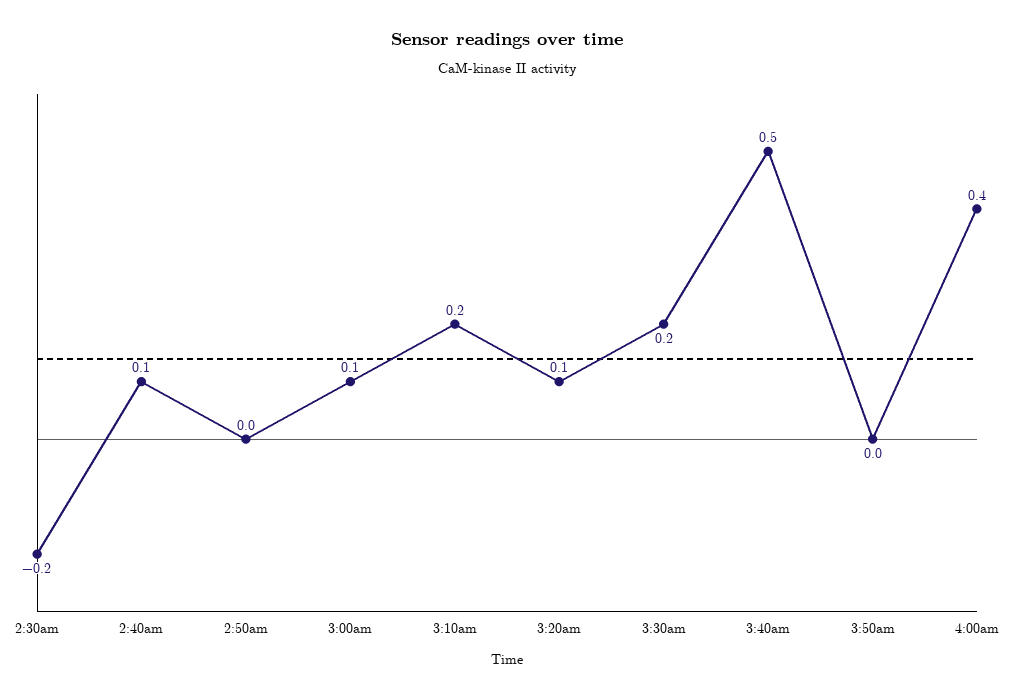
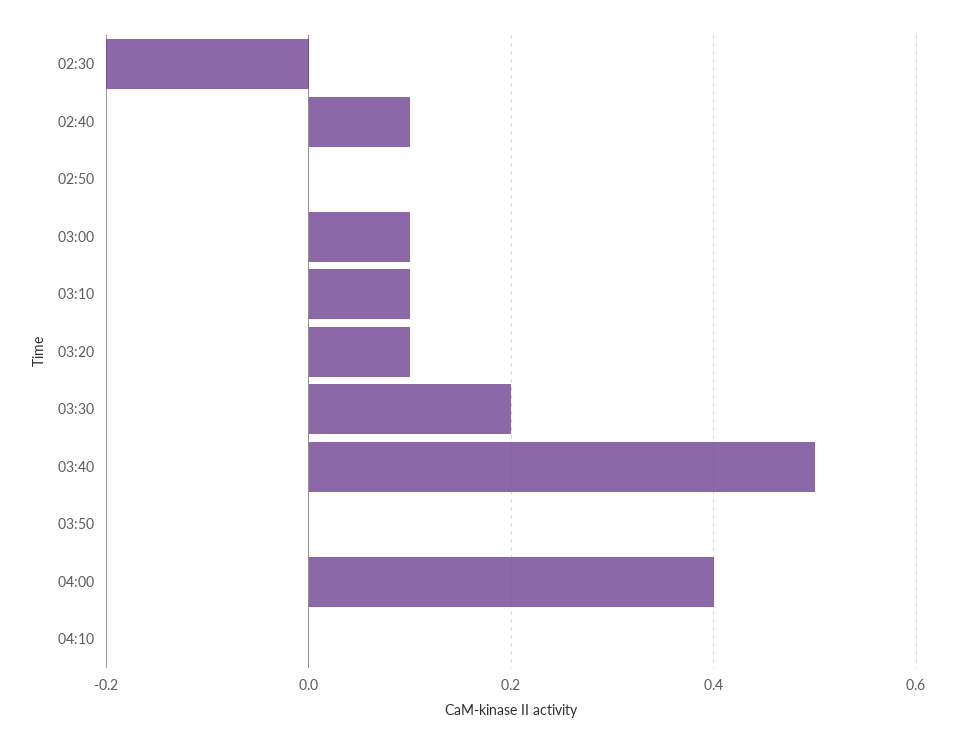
3:10am: 0.2 -> 0.1
04:10: none -> 0

